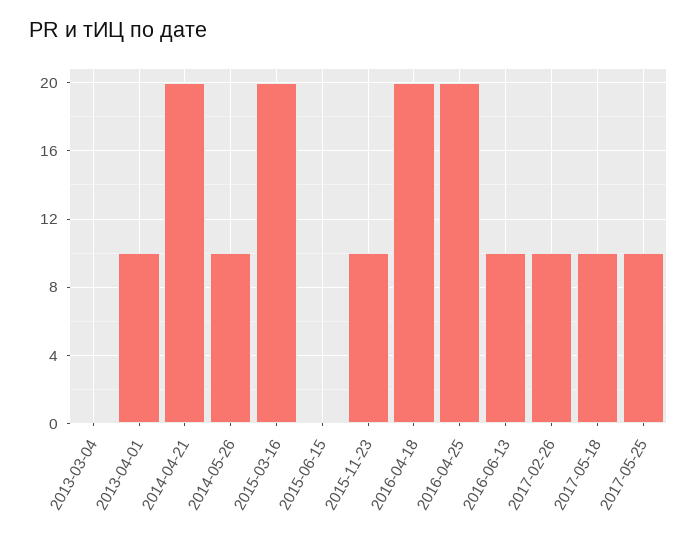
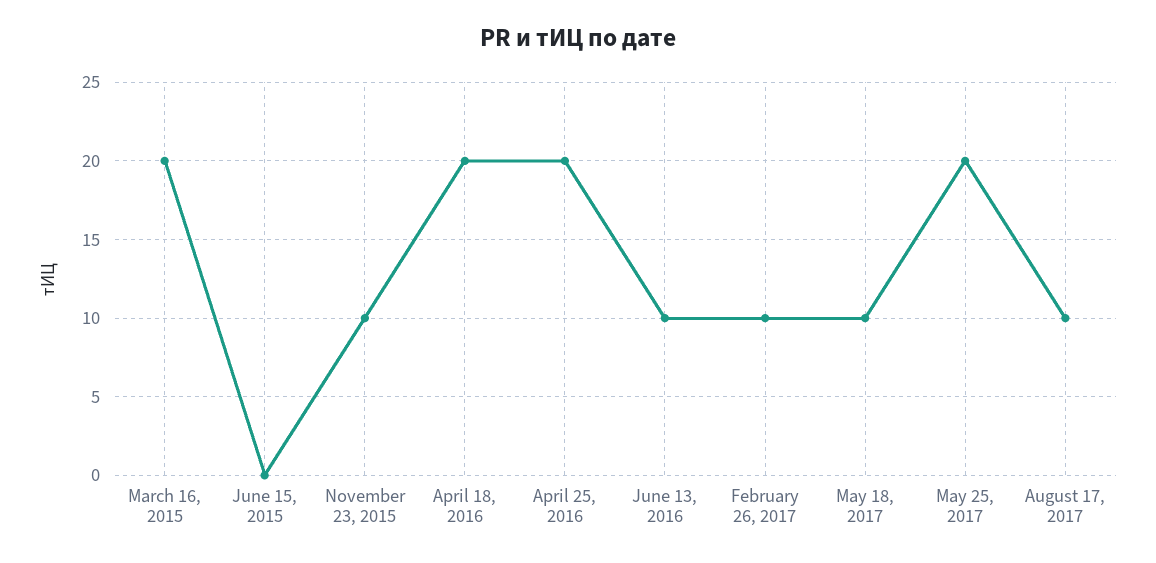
2013-03-04: 0 -> none
2013-04-01: 10 -> none
2014-04-21: 20 -> none
2014-05-26: 10 -> none
2017-05-25: 10 -> 20
August 17, 2017: none -> 10

